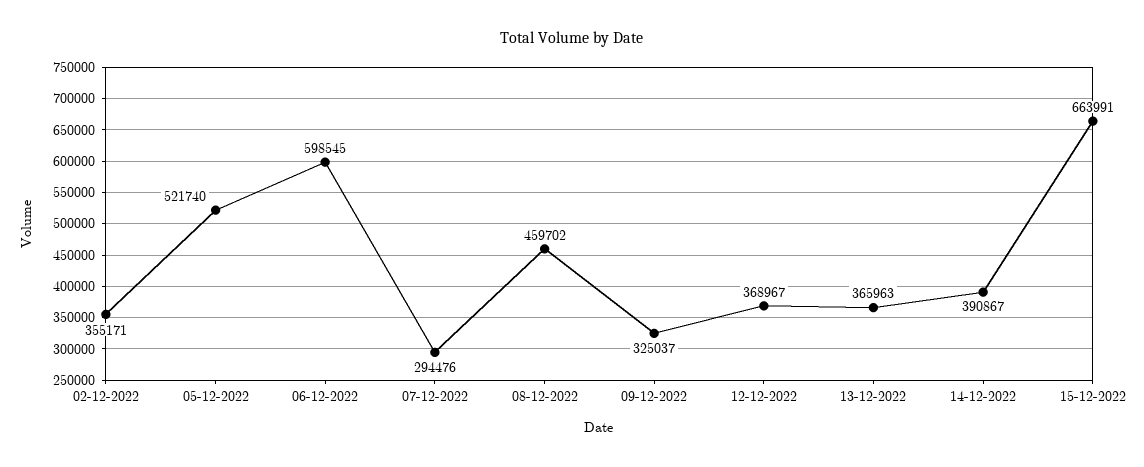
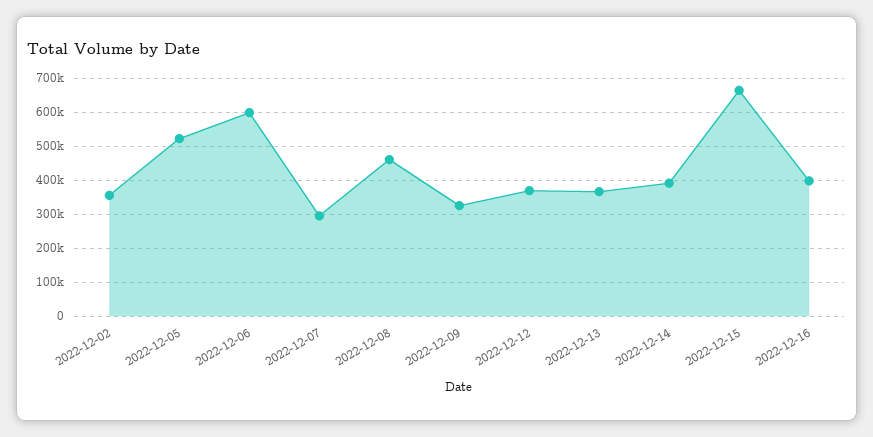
2022-12-16: none -> 400000

